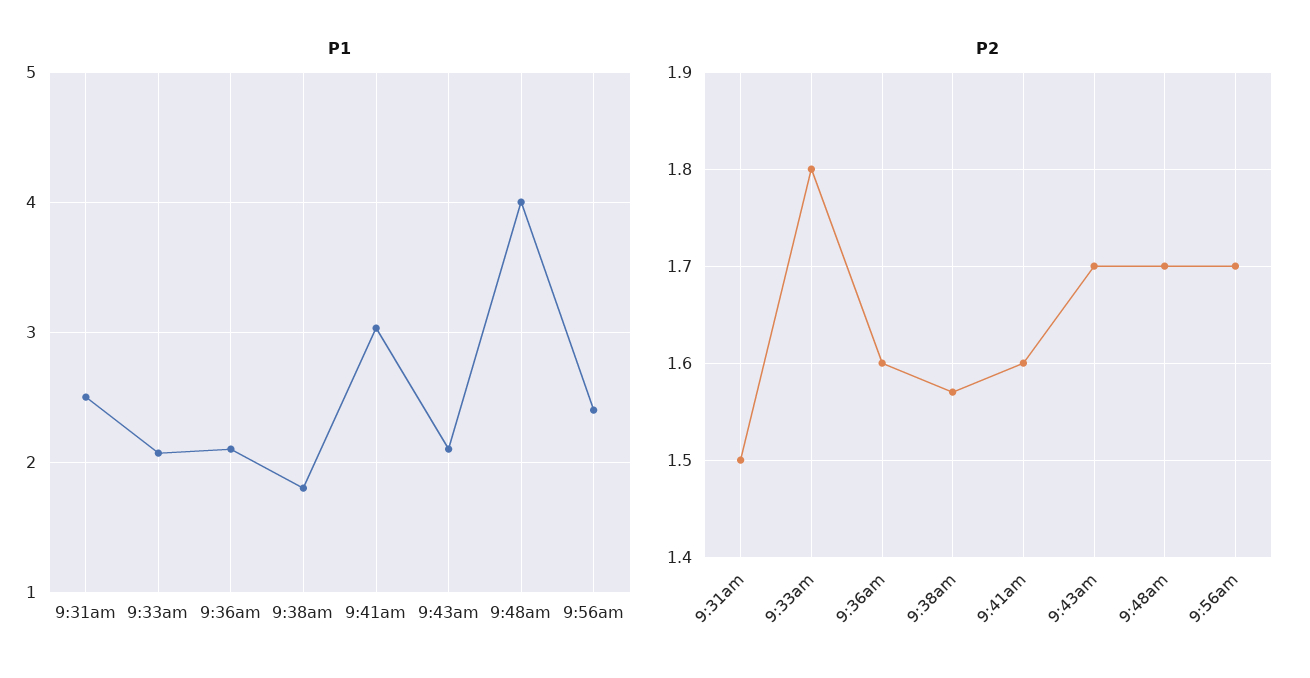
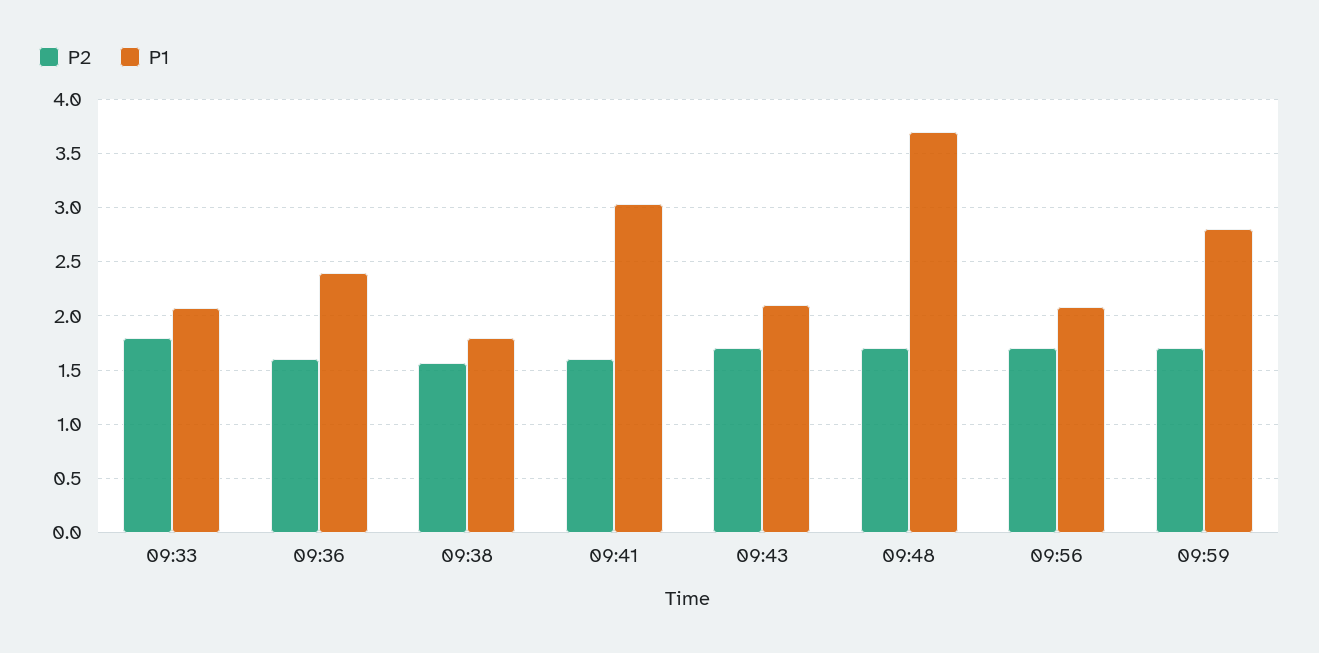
P1, 9:31am: 2.5 -> none
P1, 9:36am: 2.1 -> 2.4
P1, 9:48am: 4 -> 3.7
P1, 9:56am: 2.4 -> 2.1
P2, 9:31am: 1.5 -> none
P2, 09:59: none -> 1.7
P1, 09:59: none -> 2.8

